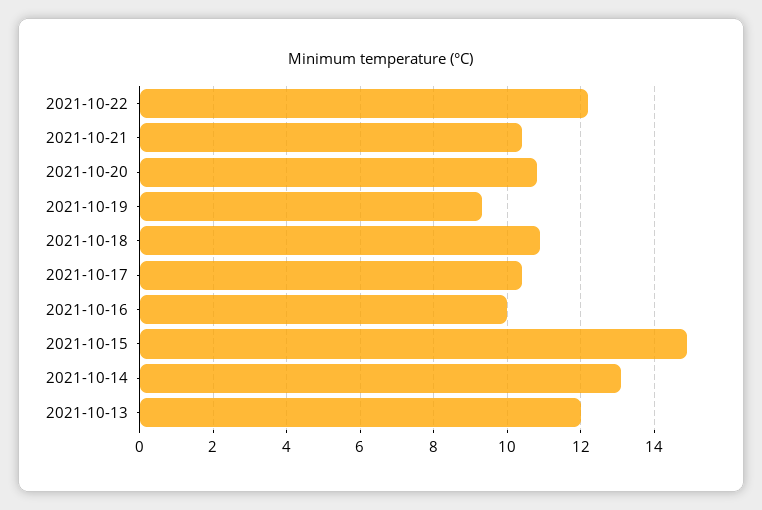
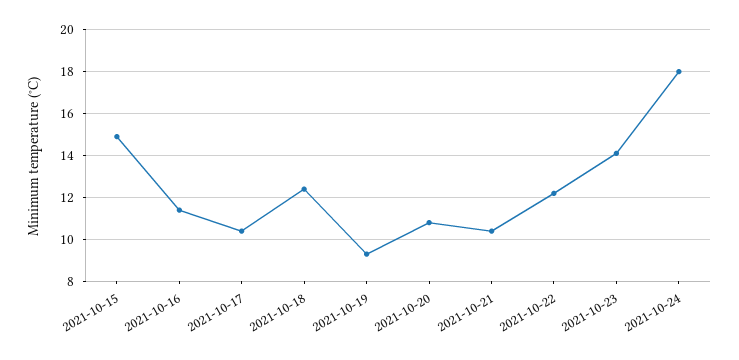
2021-10-18: 11 -> 12.5
2021-10-16: 10 -> 11.5
2021-10-14: 13 -> none
2021-10-13: 12 -> none
2021-10-23: none -> 14
2021-10-24: none -> 18

